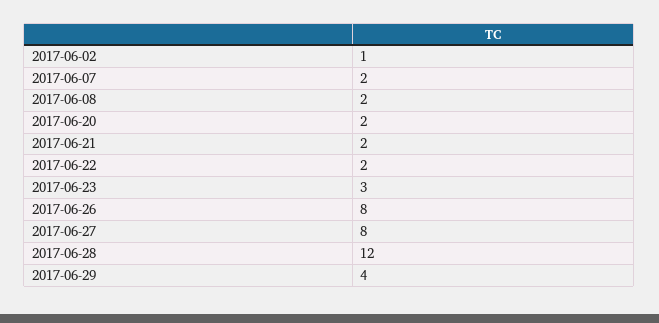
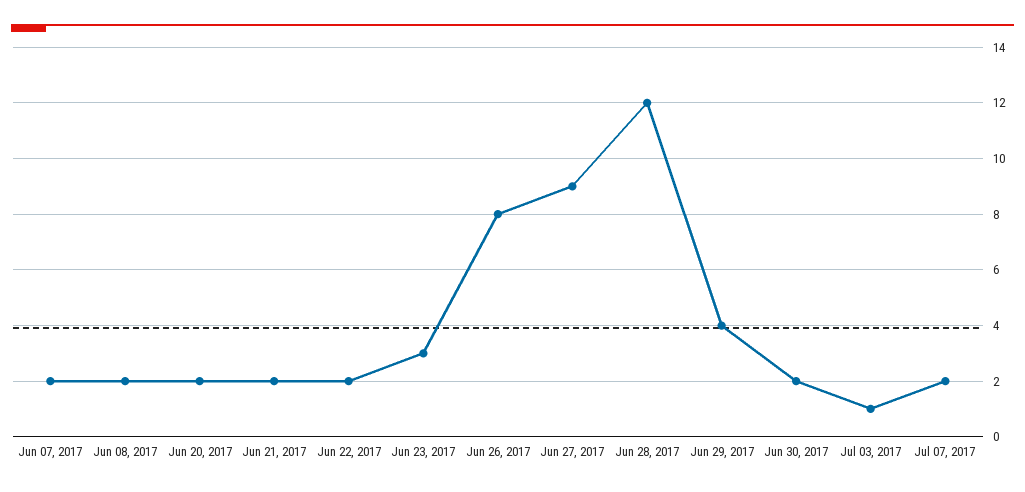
2017-06-02: 1 -> none
2017-06-27: 8 -> 9
Jun 30, 2017: none -> 2
Jul 03, 2017: none -> 1
Jul 07, 2017: none -> 2

